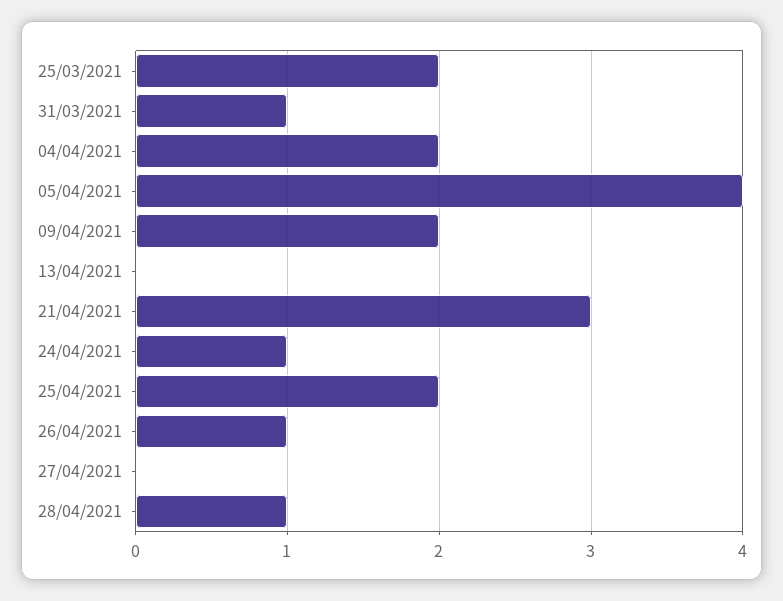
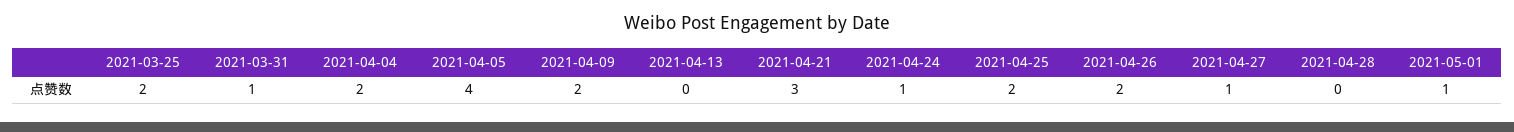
26/04/2021: 1 -> 2
27/04/2021: 0 -> 1
28/04/2021: 1 -> 0
2021-05-01: none -> 1

